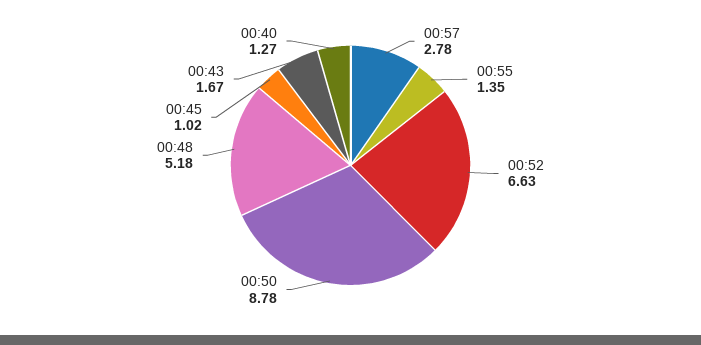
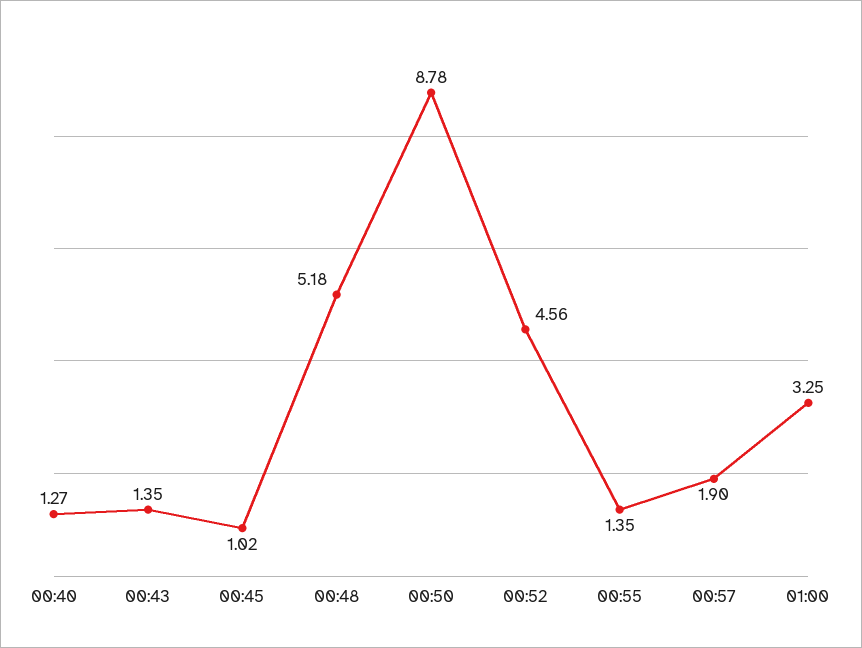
00:57: 2.78 -> 1.9
00:52: 6.63 -> 4.56
00:43: 1.67 -> 1.35
01:00: none -> 3.25

